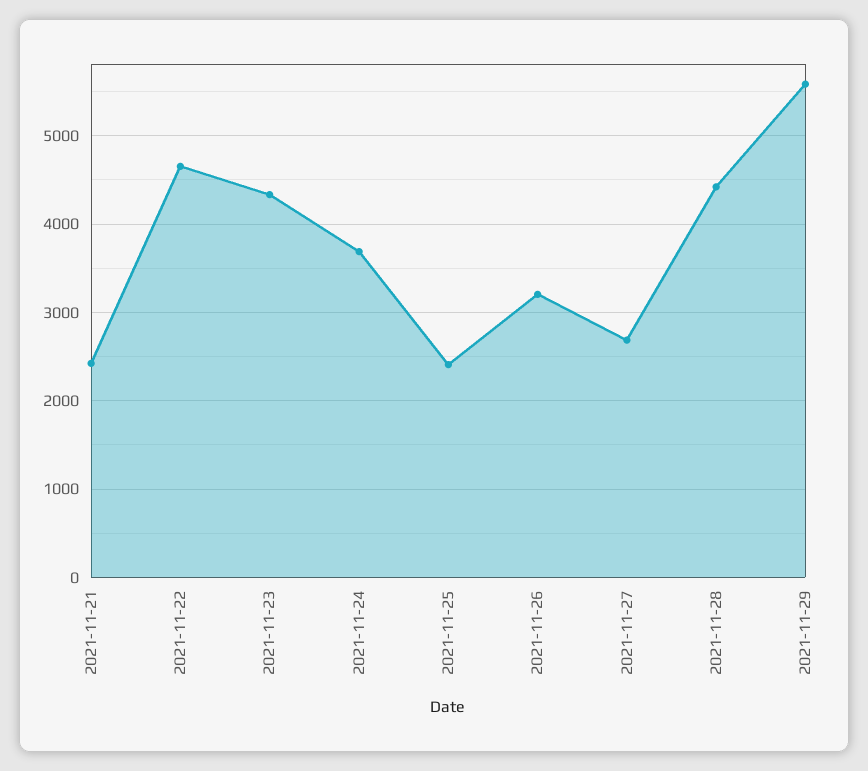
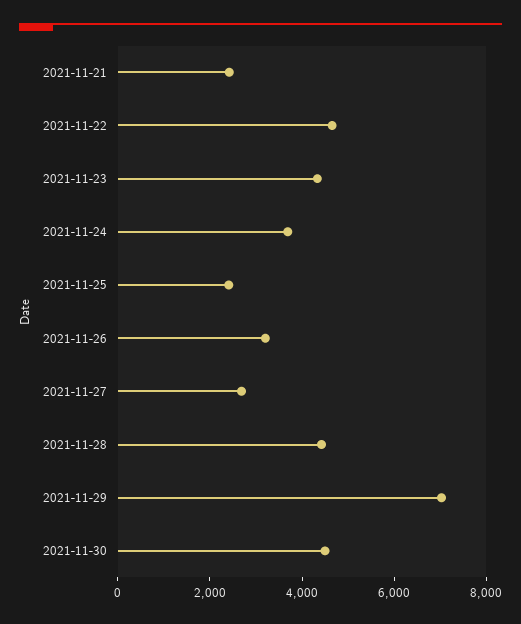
2021-11-29: 5600 -> 7000
2021-11-30: none -> 4500

